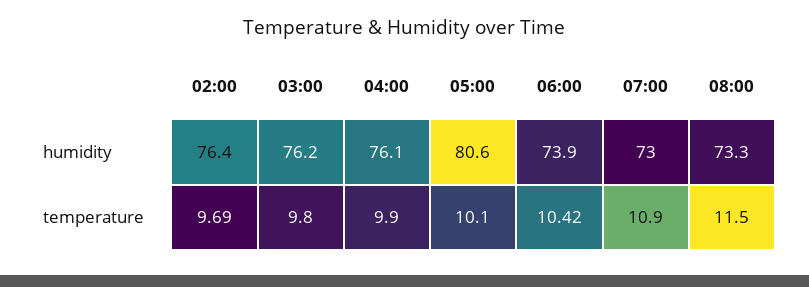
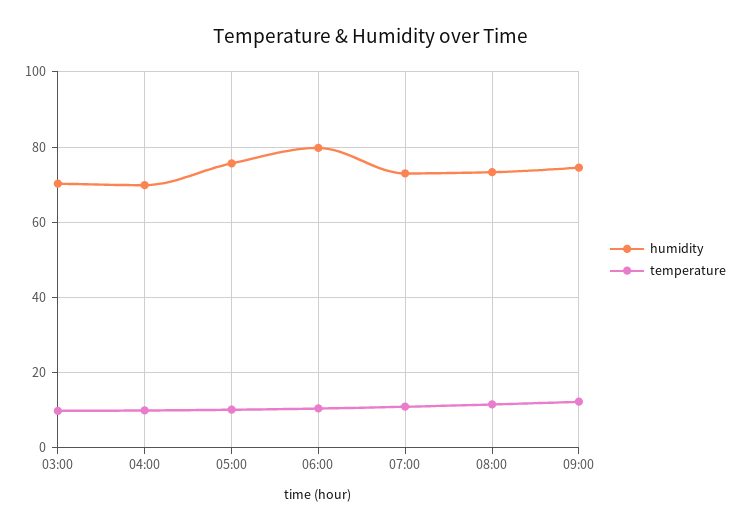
humidity, 02:00: 76.4 -> none
humidity, 03:00: 76.2 -> 70
humidity, 04:00: 76.1 -> 70
humidity, 05:00: 80.6 -> 76
humidity, 06:00: 73.9 -> 80
temperature, 02:00: 9.69 -> none
humidity, 09:00: none -> 74
temperature, 09:00: none -> 12

